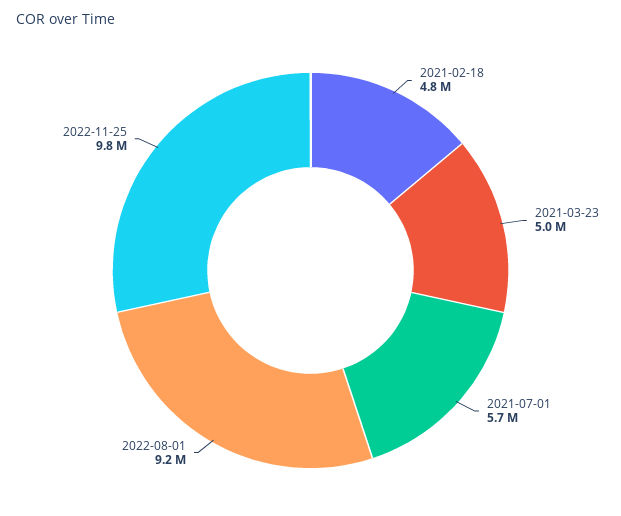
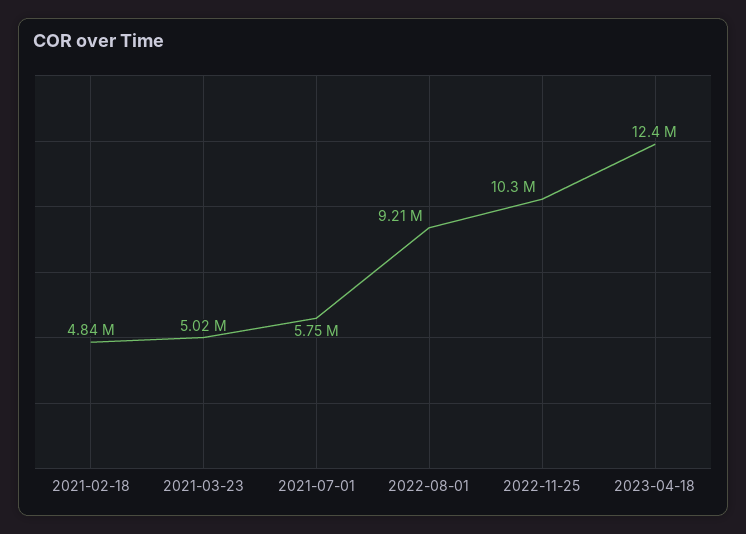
2022-11-25: 9800000 -> 10300000
2023-04-18: none -> 12400000

